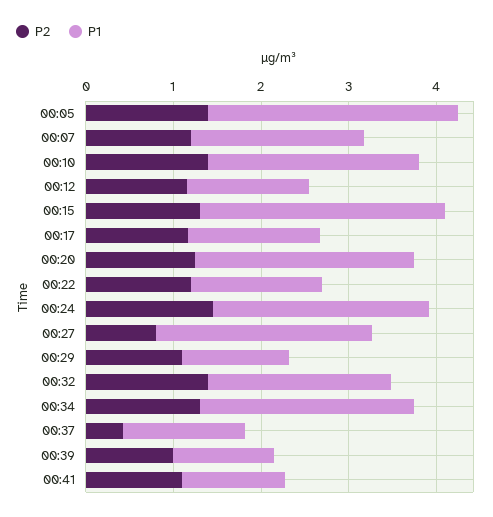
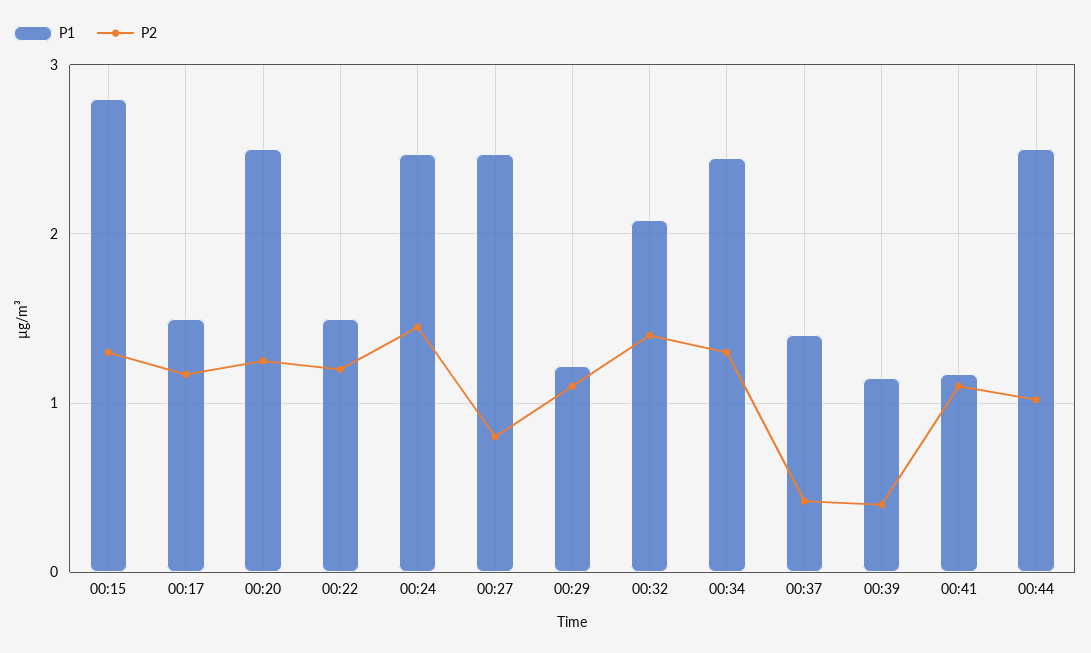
P2, 00:05: 1.4 -> none
P1, 00:05: 2.8 -> none
P2, 00:07: 1.2 -> none
P1, 00:07: 2 -> none
P2, 00:10: 1.4 -> none
P1, 00:10: 2.4 -> none
P2, 00:12: 1.2 -> none
P1, 00:12: 1.4 -> none
P2, 00:39: 1 -> 0.4
P1, 00:44: none -> 2.5
P2, 00:44: none -> 1

